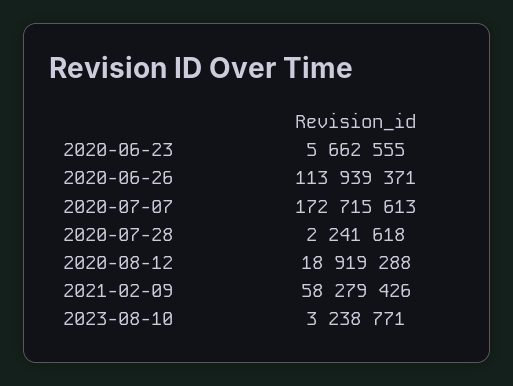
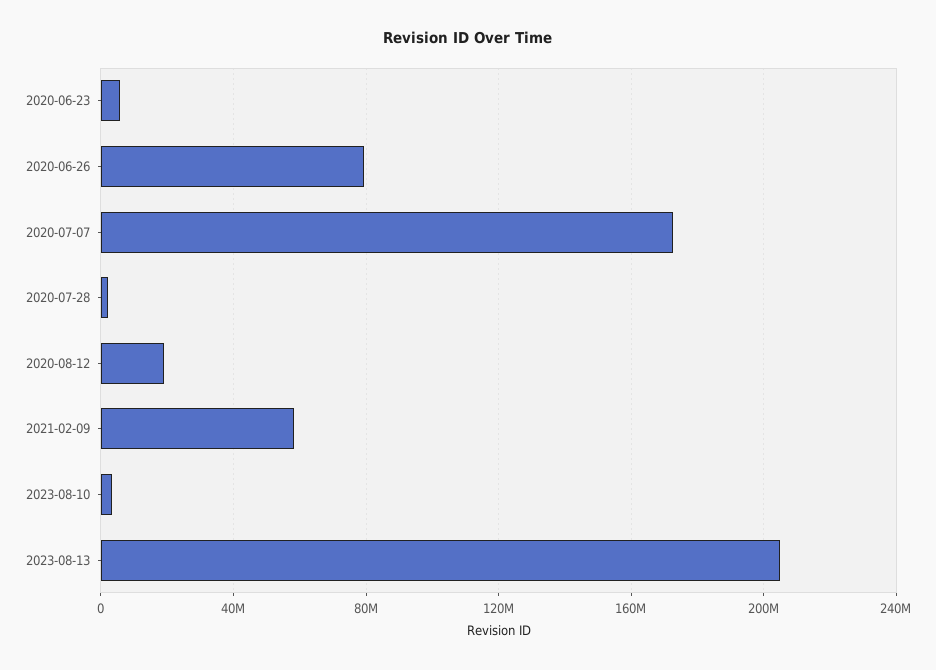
2020-06-26: 113939371 -> 80000000
2023-08-13: none -> 205000000

